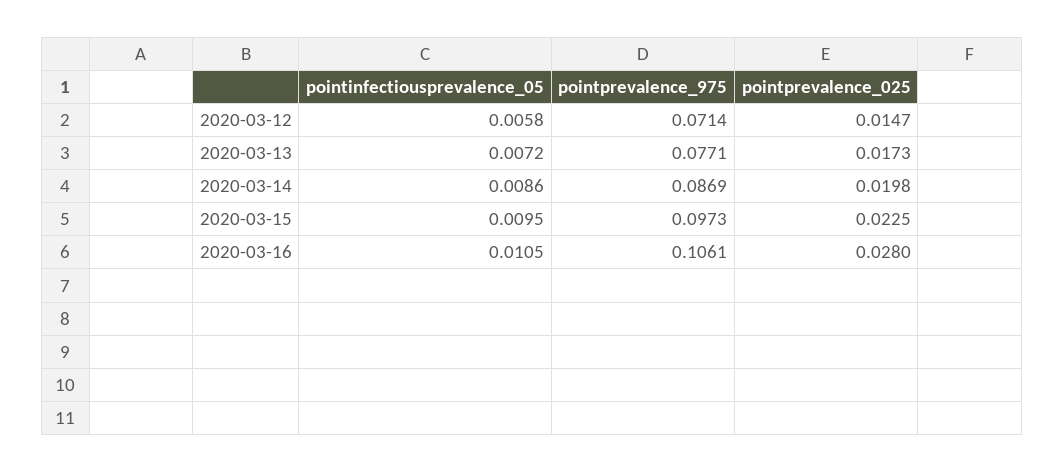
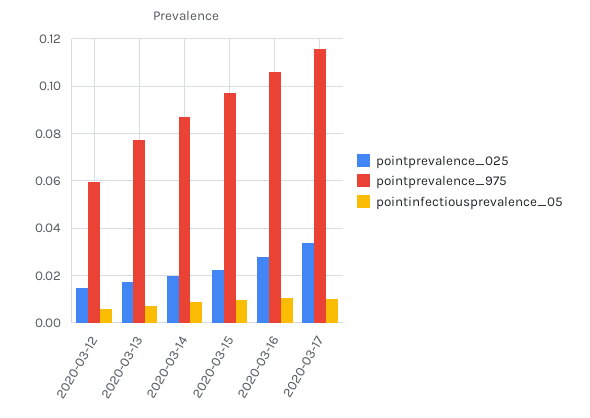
pointprevalence_975, 2020-03-12: 0.0714 -> 0.06
pointprevalence_025, 2020-03-17: none -> 0.035
pointprevalence_975, 2020-03-17: none -> 0.115
pointinfectiousprevalence_05, 2020-03-17: none -> 0.01

